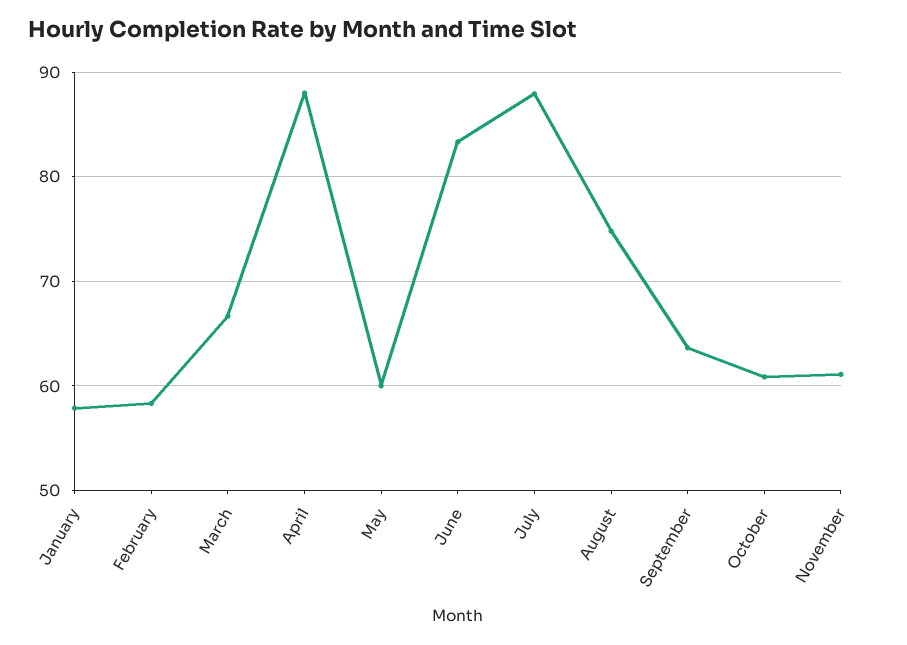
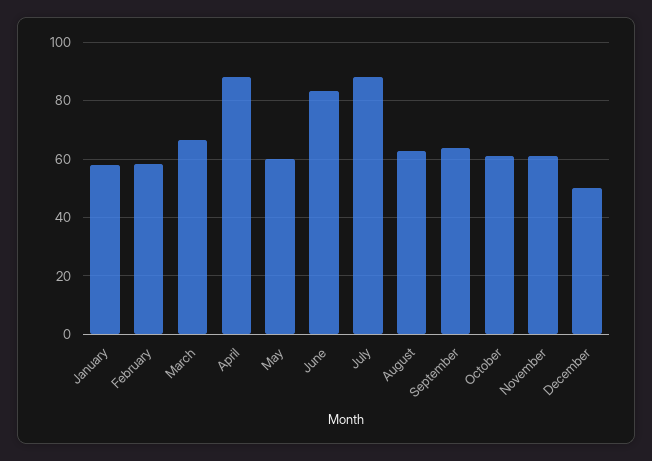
August: 75 -> 62.5
December: none -> 50

